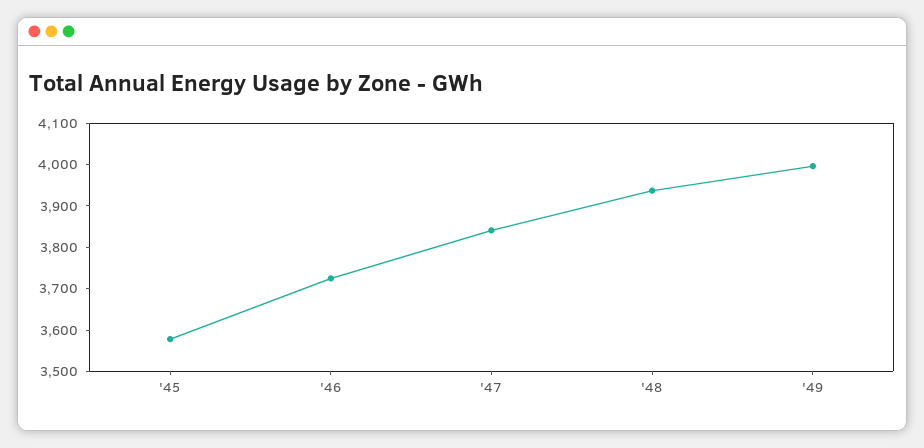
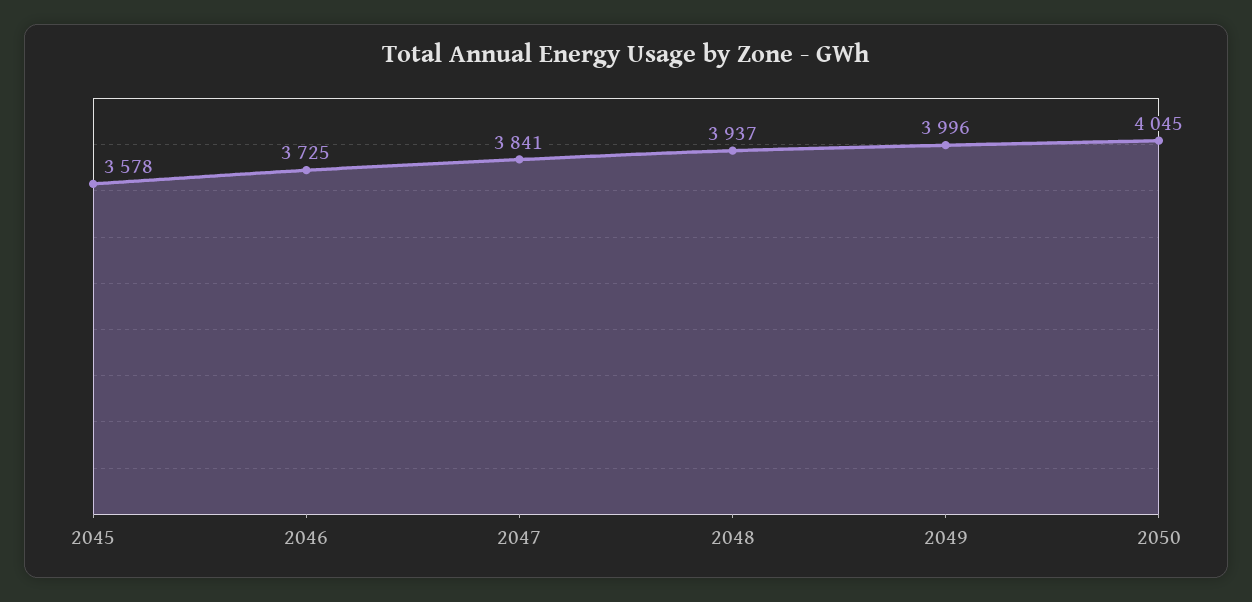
2050: none -> 4045

